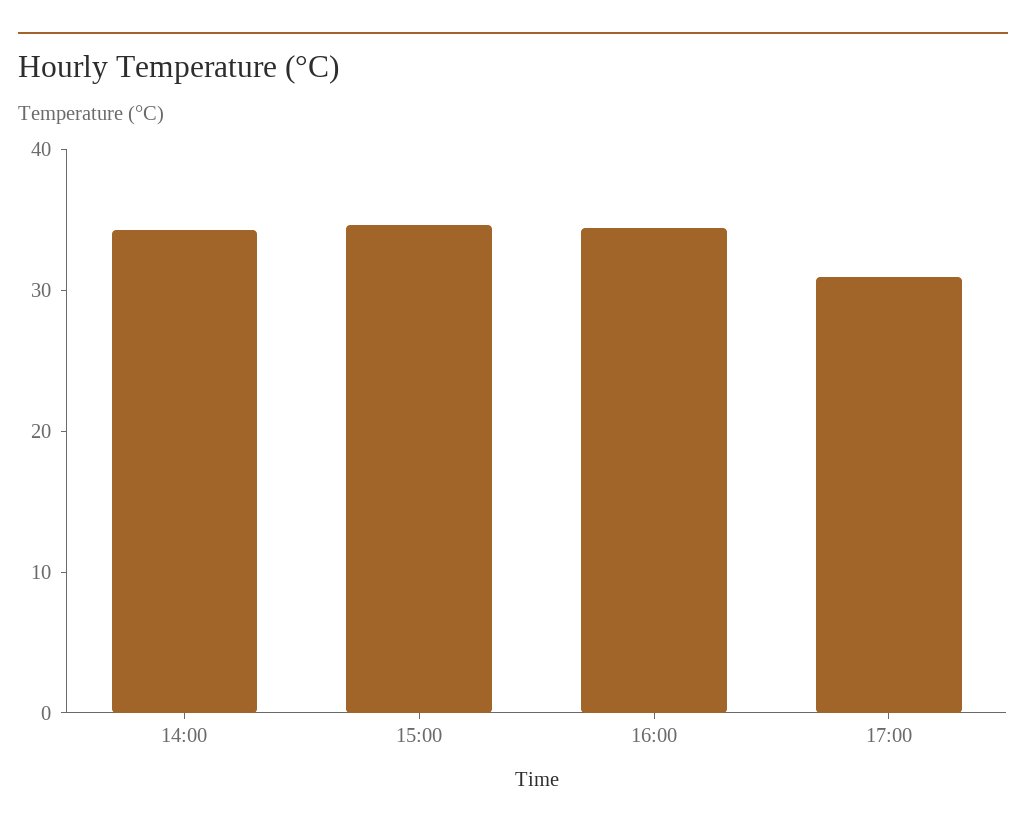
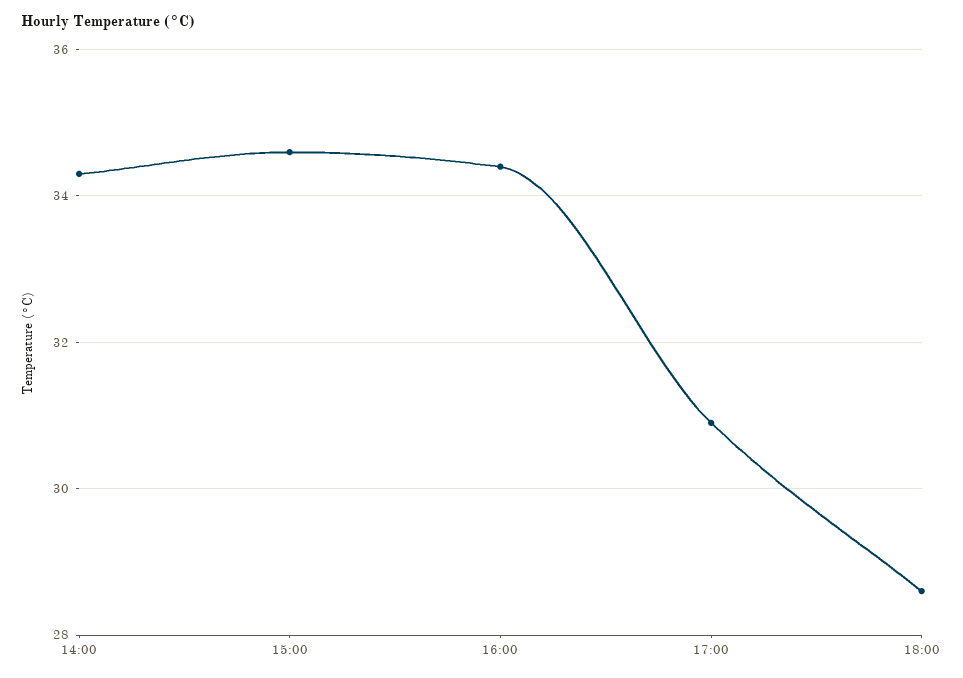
18:00: none -> 28.5

